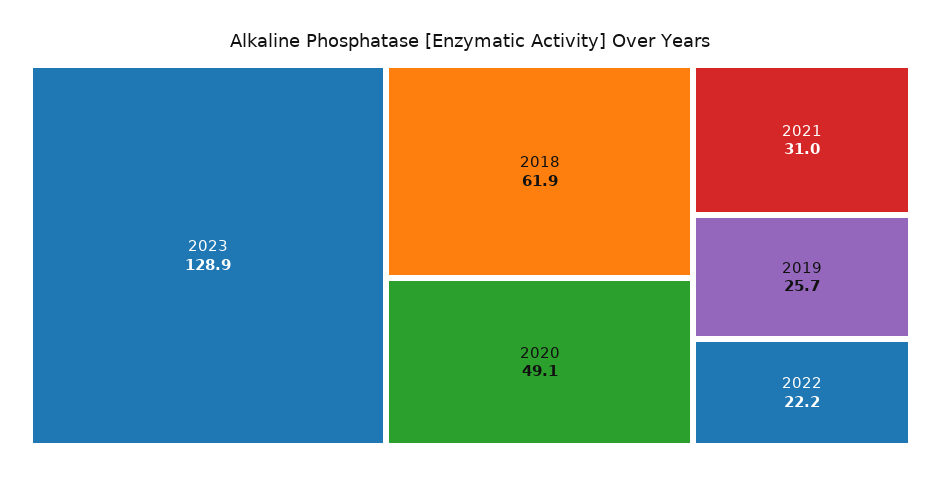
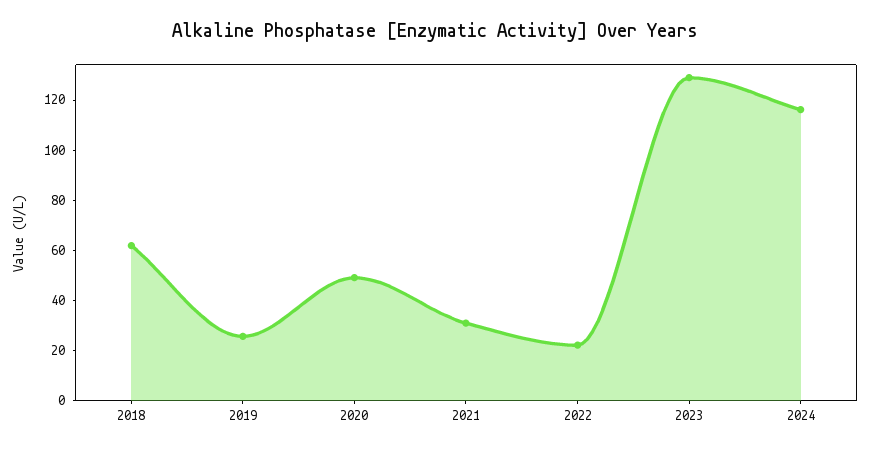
2024: none -> 115

